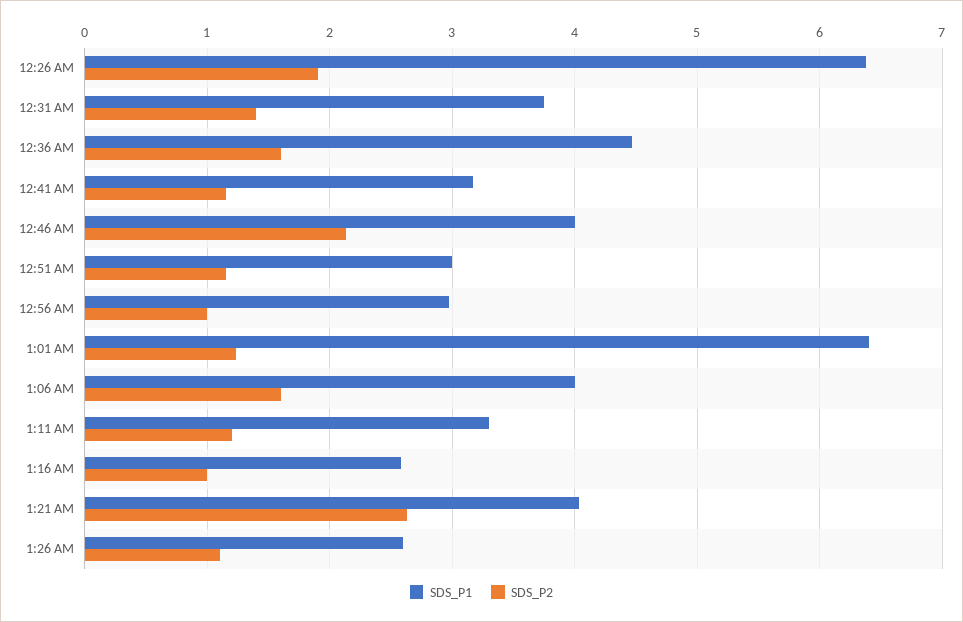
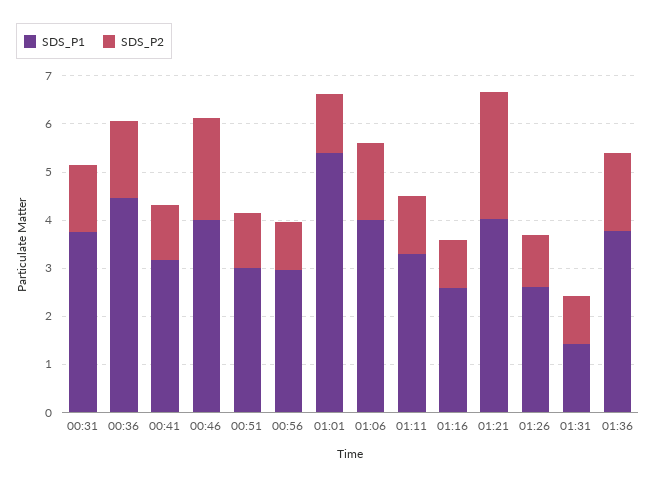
SDS_P1, 12:26 AM: 6.4 -> none
SDS_P2, 12:26 AM: 1.9 -> none
SDS_P1, 1:01 AM: 6.4 -> 5.4
SDS_P1, 01:31: none -> 1.4
SDS_P2, 01:31: none -> 1
SDS_P1, 01:36: none -> 3.8
SDS_P2, 01:36: none -> 1.6

